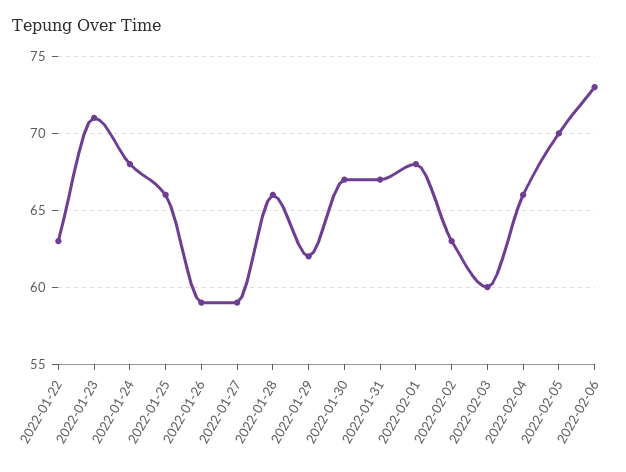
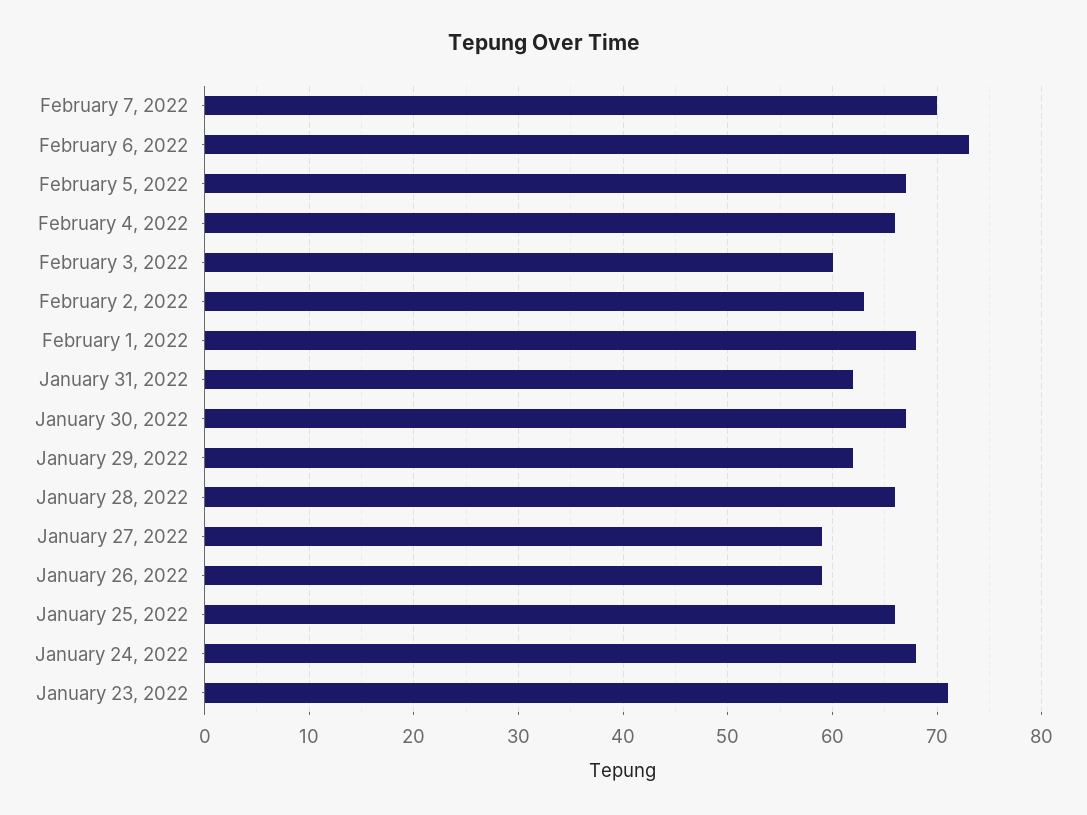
2022-01-22: 63 -> none
2022-01-31: 67 -> 62
2022-02-05: 70 -> 67
February 7, 2022: none -> 70

